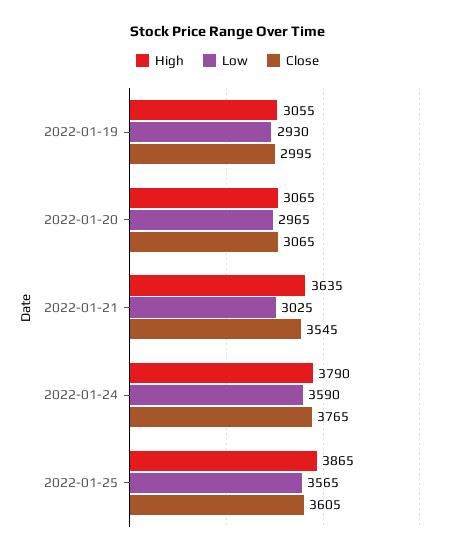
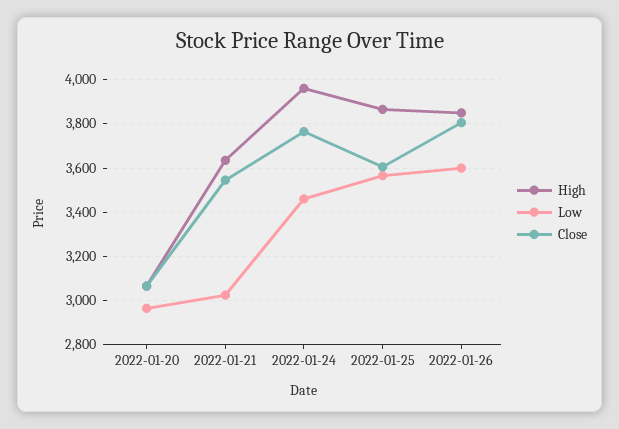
High, 2022-01-19: 3055 -> none
Low, 2022-01-19: 2930 -> none
Close, 2022-01-19: 2995 -> none
High, 2022-01-24: 3790 -> 3950
Low, 2022-01-24: 3590 -> 3450
High, 2022-01-26: none -> 3850
Low, 2022-01-26: none -> 3600
Close, 2022-01-26: none -> 3800

